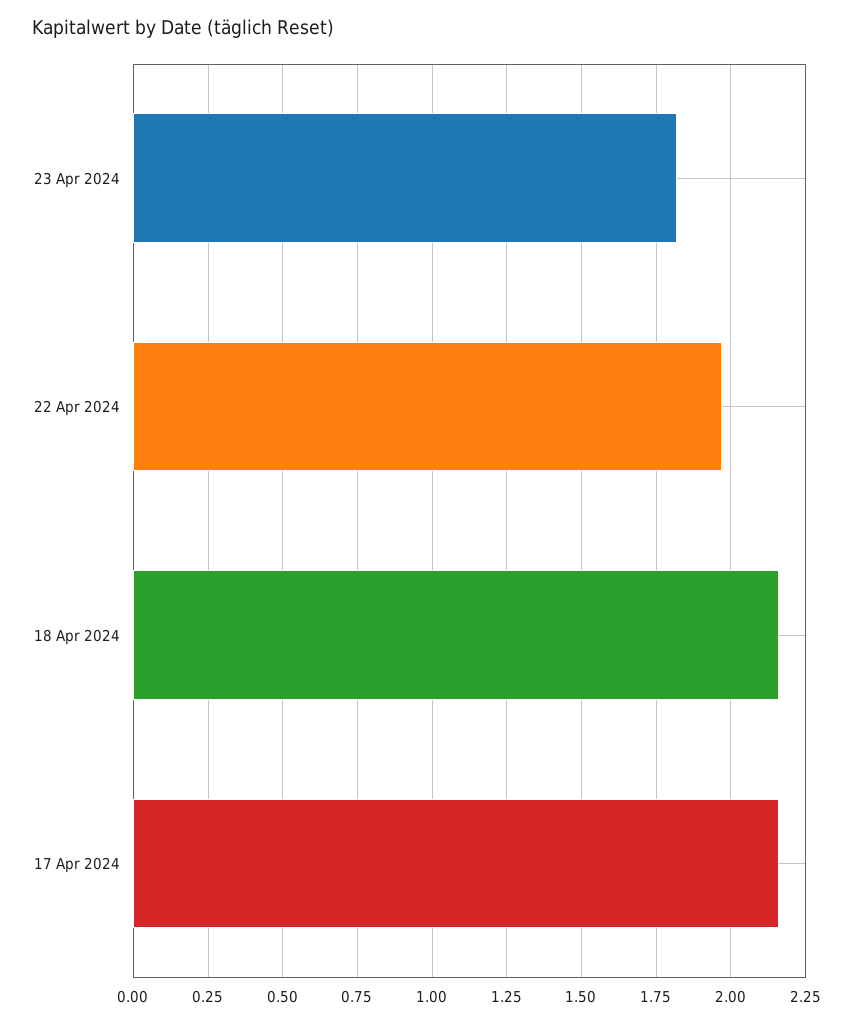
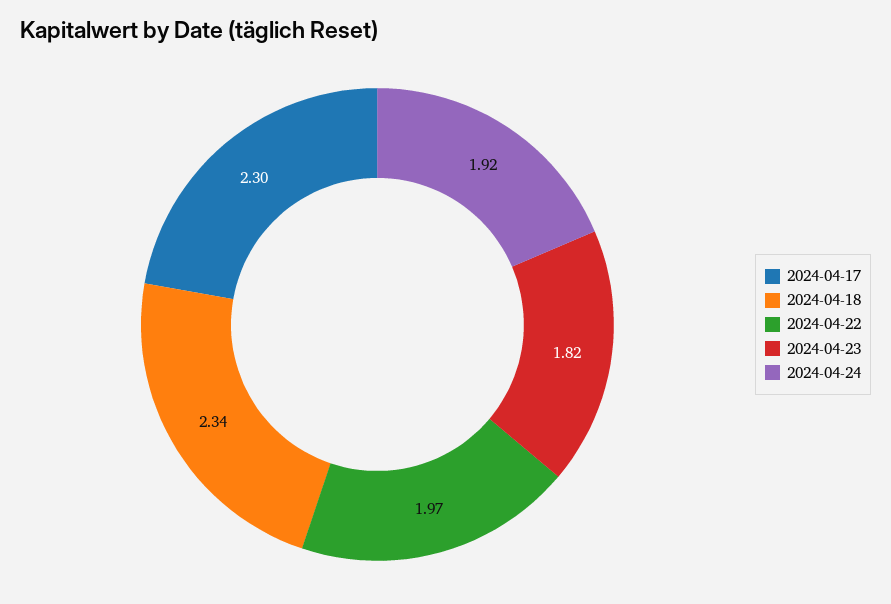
18 Apr 2024: 2.15 -> 2.34
17 Apr 2024: 2.15 -> 2.3
2024-04-24: none -> 1.92

